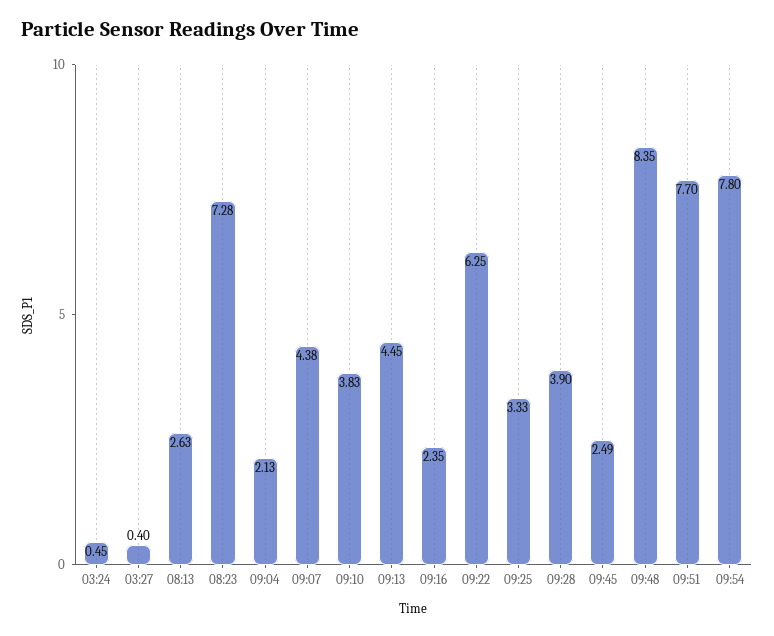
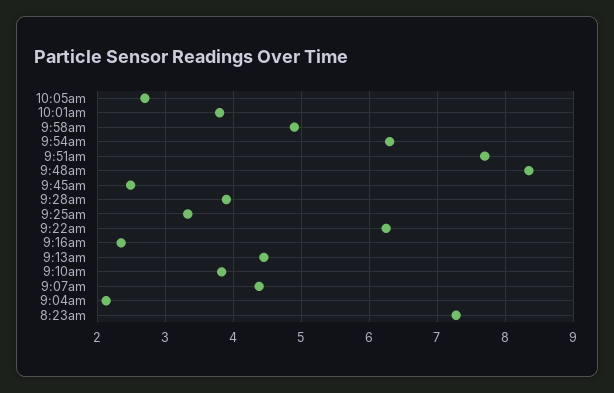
03:24: 0.45 -> none
03:27: 0.4 -> none
08:13: 2.63 -> none
09:54: 7.8 -> 6.3
10:05am: none -> 2.7
10:01am: none -> 3.8
9:58am: none -> 4.9

